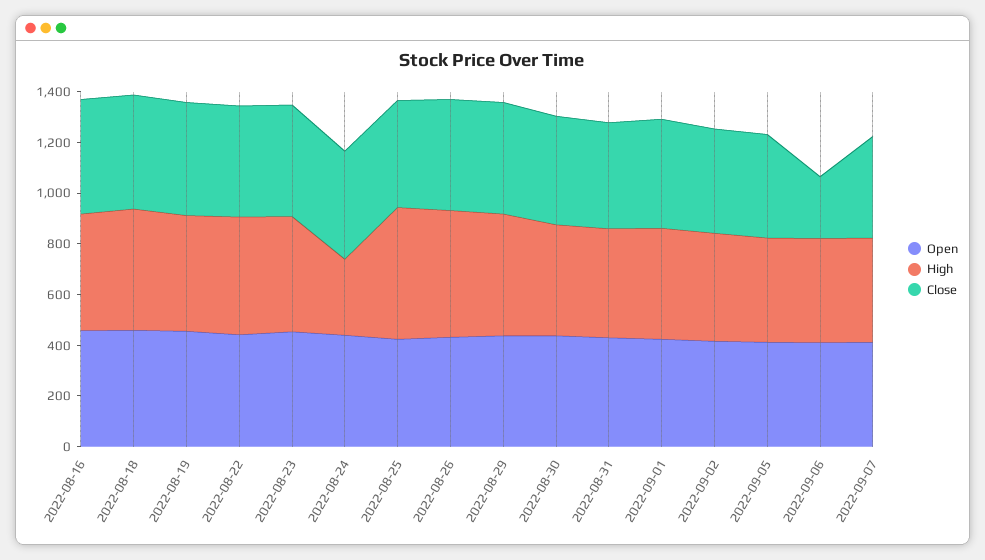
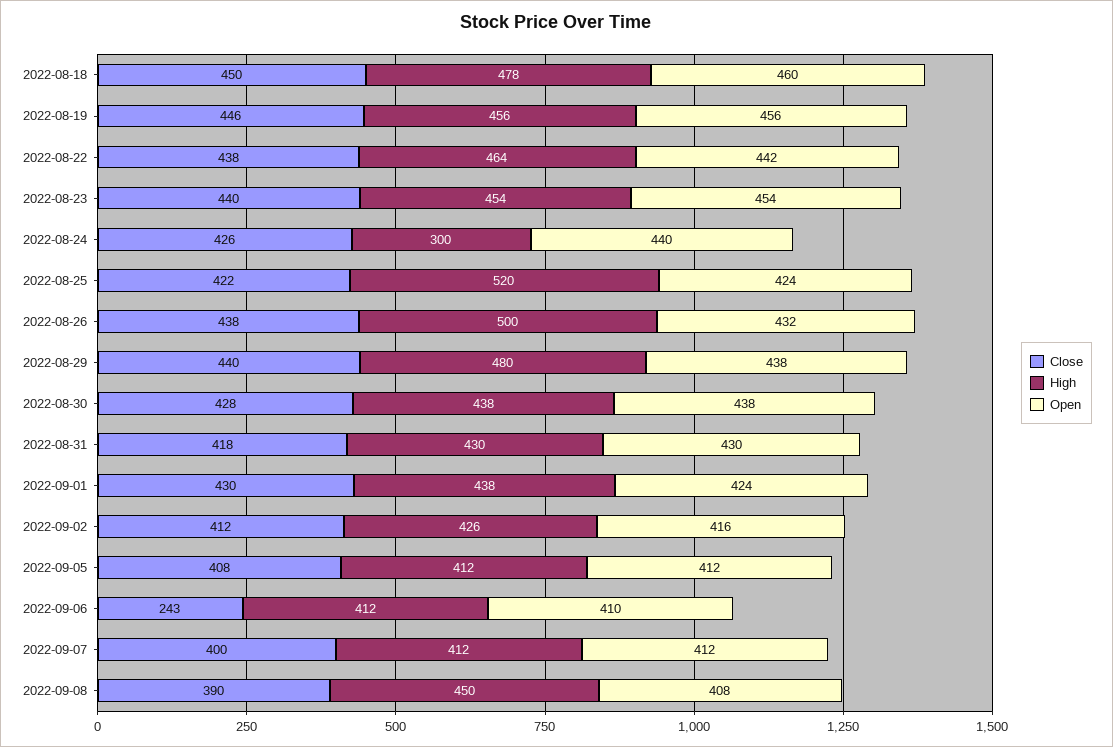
Open, 2022-08-16: 450 -> none
High, 2022-08-16: 450 -> none
Close, 2022-08-16: 450 -> none
Close, 2022-09-08: none -> 390
High, 2022-09-08: none -> 450
Open, 2022-09-08: none -> 408

